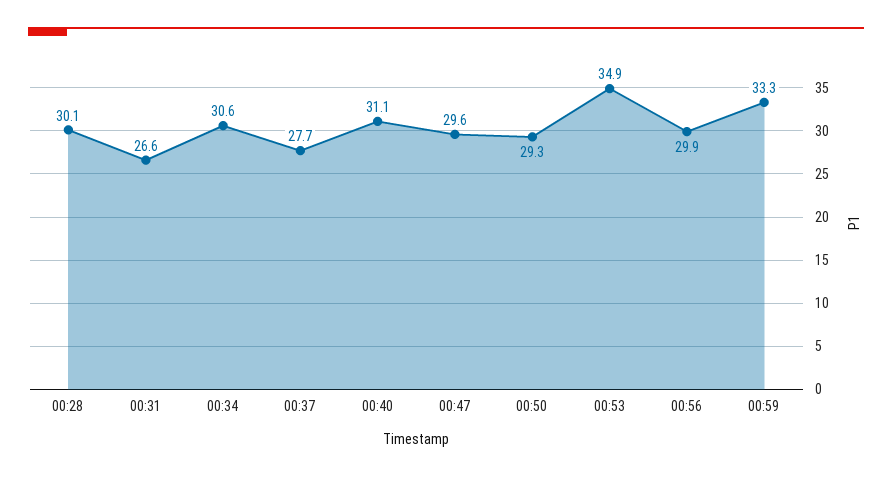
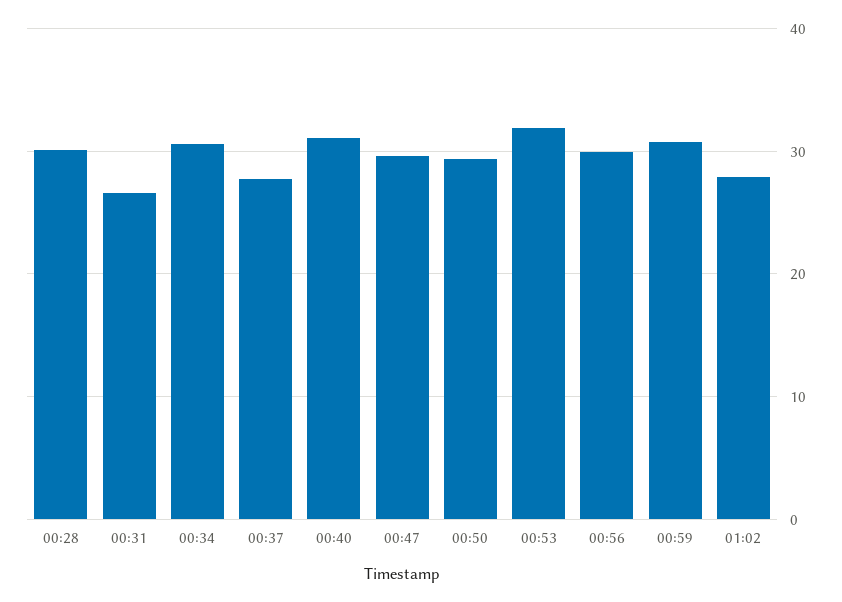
00:53: 34.9 -> 32
00:59: 33.3 -> 31
01:02: none -> 28

